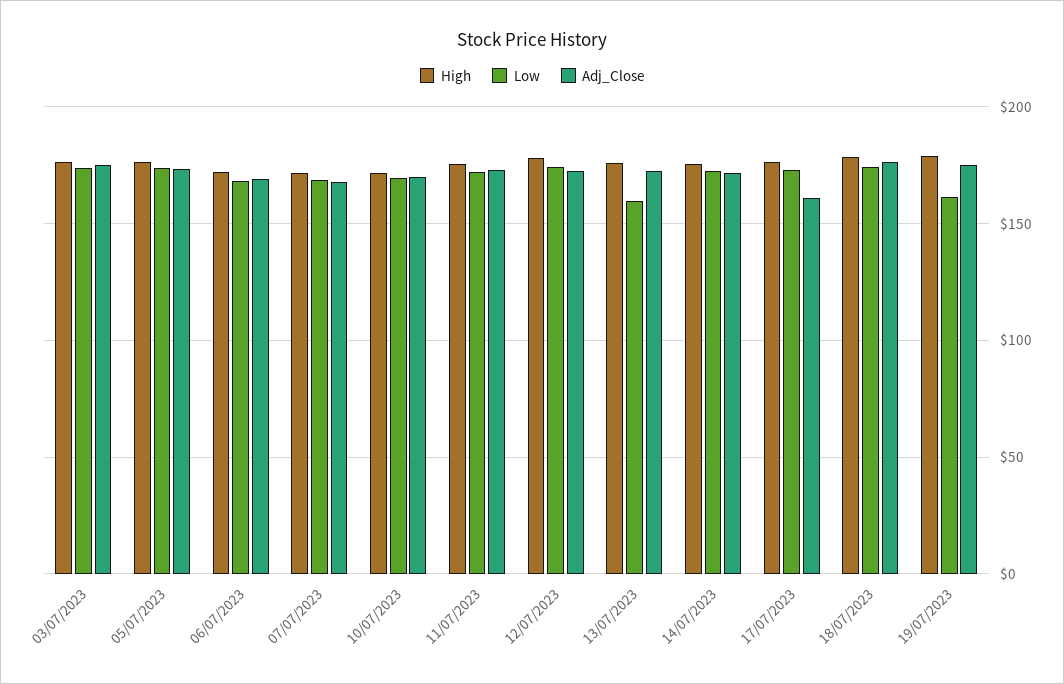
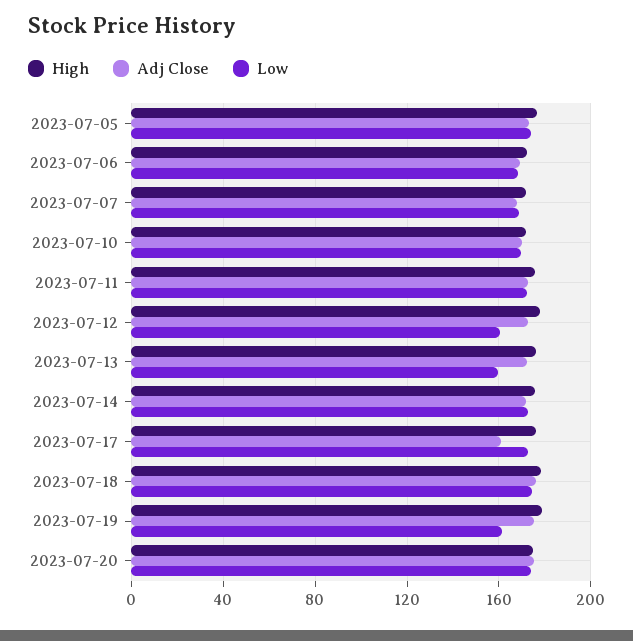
High, 03/07/2023: 175 -> none
Low, 03/07/2023: 175 -> none
Adj_Close, 03/07/2023: 175 -> none
Low, 12/07/2023: 175 -> 160
High, 2023-07-20: none -> 175
Adj_Close, 2023-07-20: none -> 175
Low, 2023-07-20: none -> 175

